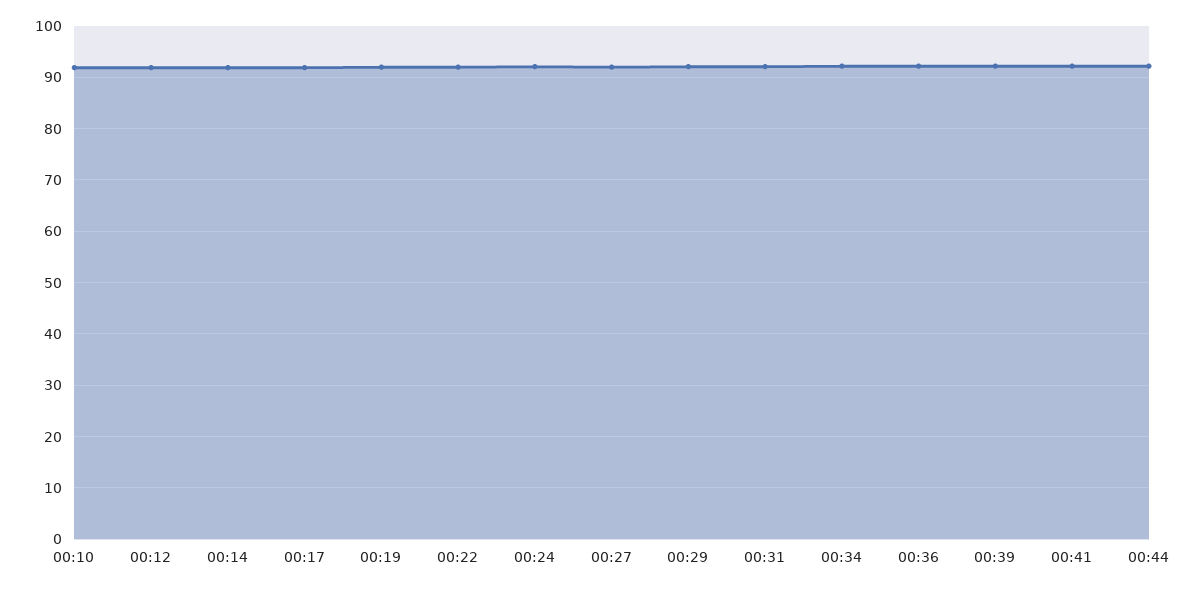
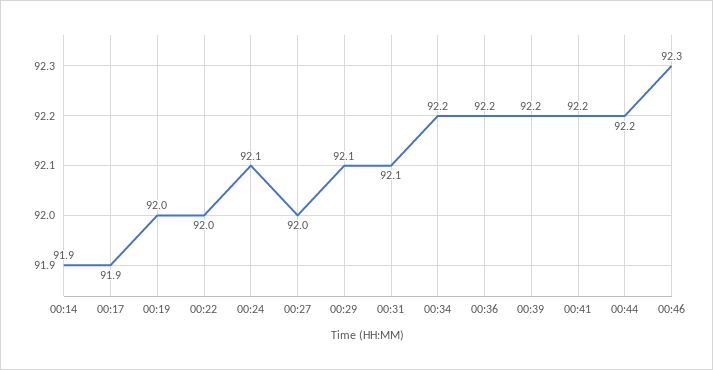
00:10: 92 -> none
00:12: 92 -> none
00:46: none -> 92.3

